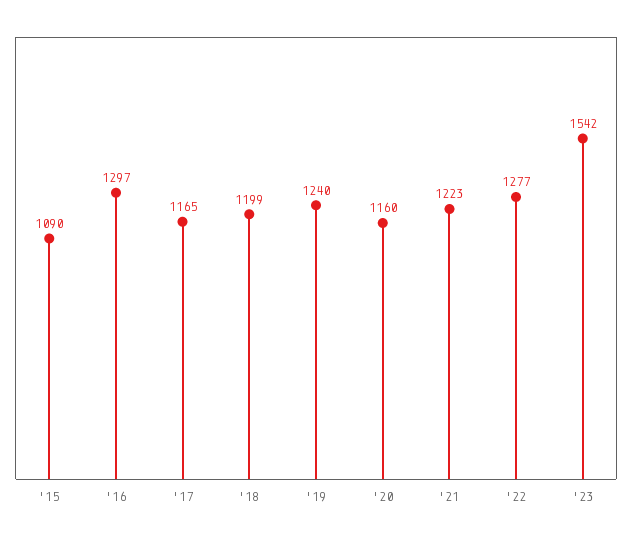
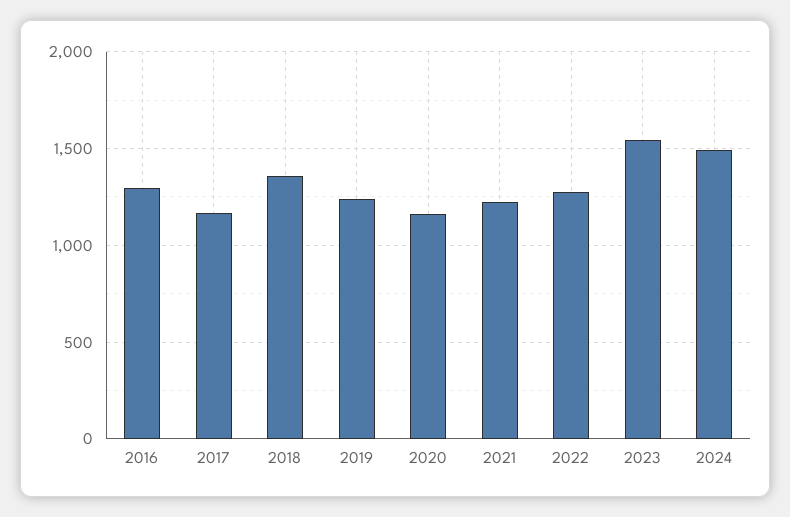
'15: 1090 -> none
'18: 1199 -> 1350
2024: none -> 1500

